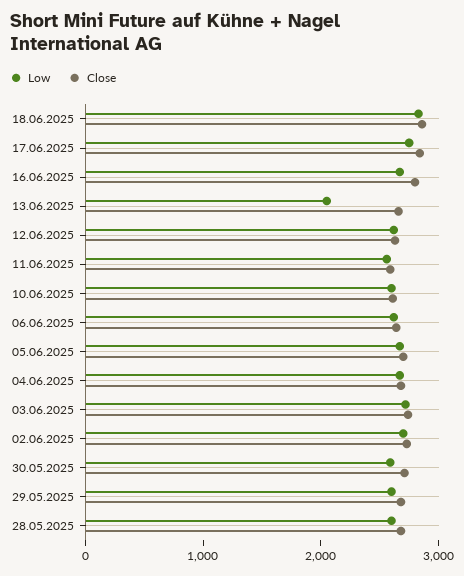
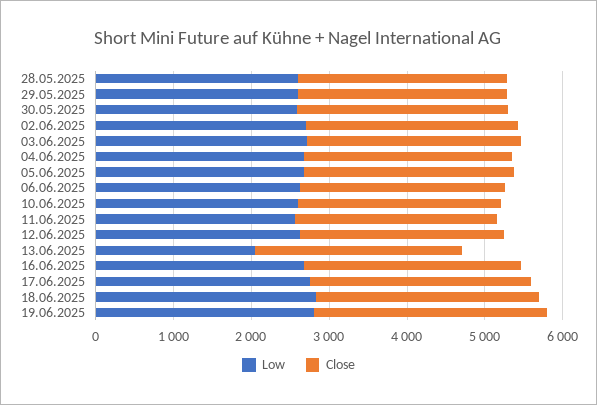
Low, 19.06.2025: none -> 2800
Close, 19.06.2025: none -> 3000

